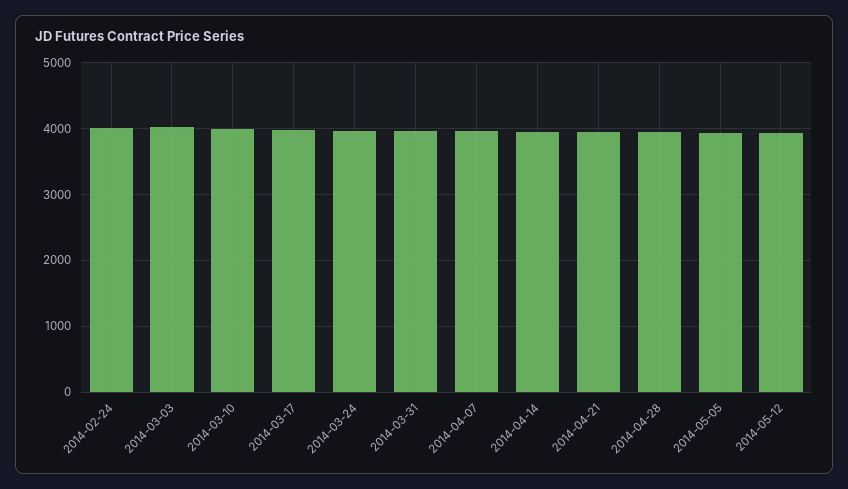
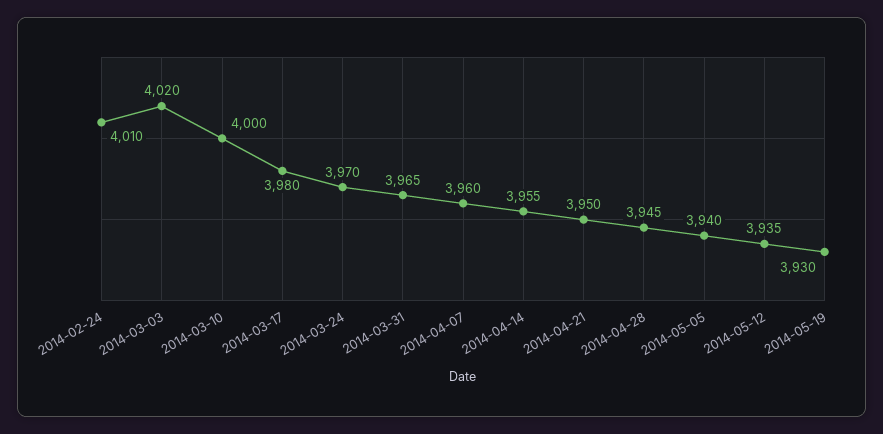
2014-05-19: none -> 3930

